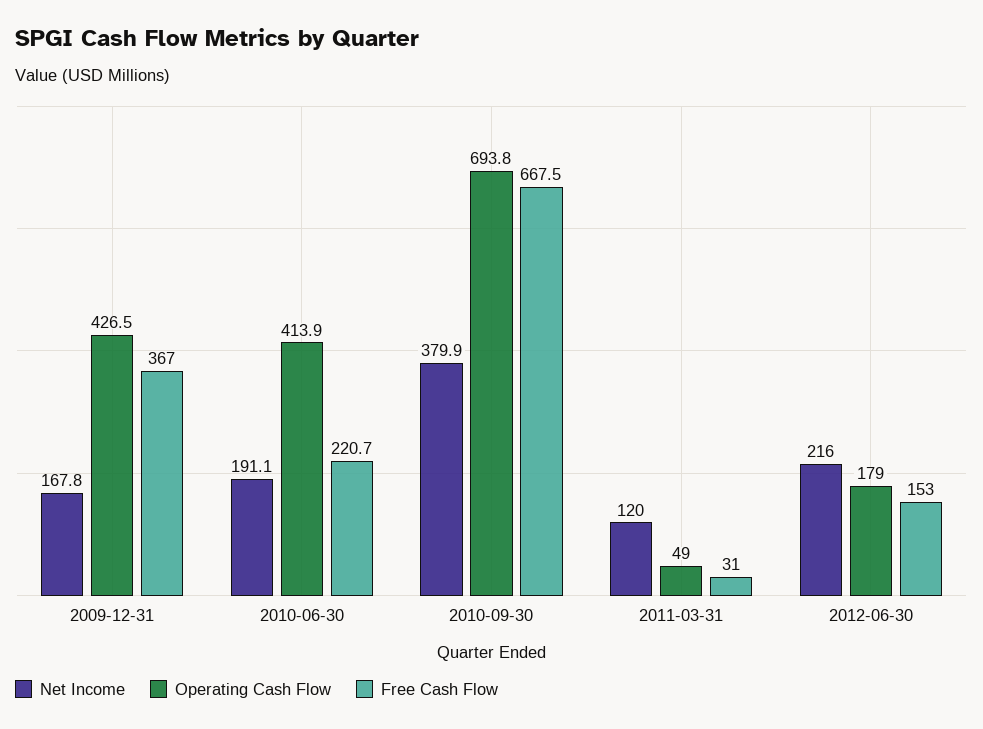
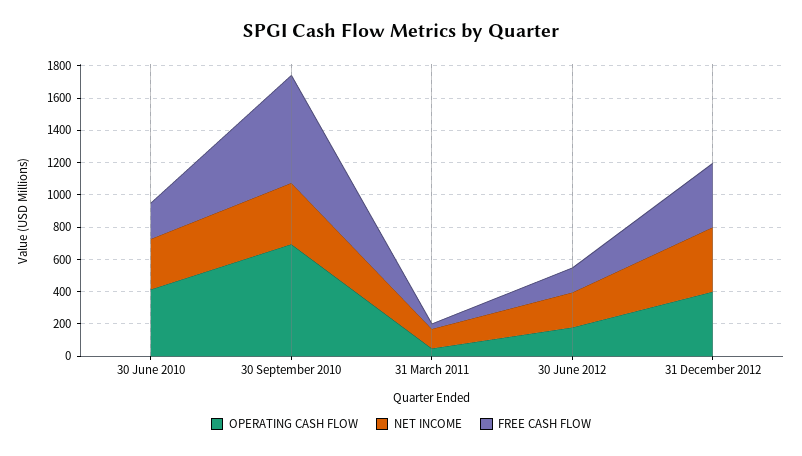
Net Income, 2009-12-31: 167.8 -> none
Operating Cash Flow, 2009-12-31: 426.5 -> none
Free Cash Flow, 2009-12-31: 367 -> none
Net Income, 2010-06-30: 191.1 -> 300
Operating Cash Flow, 31 December 2012: none -> 400
Net Income, 31 December 2012: none -> 400
Free Cash Flow, 31 December 2012: none -> 400

